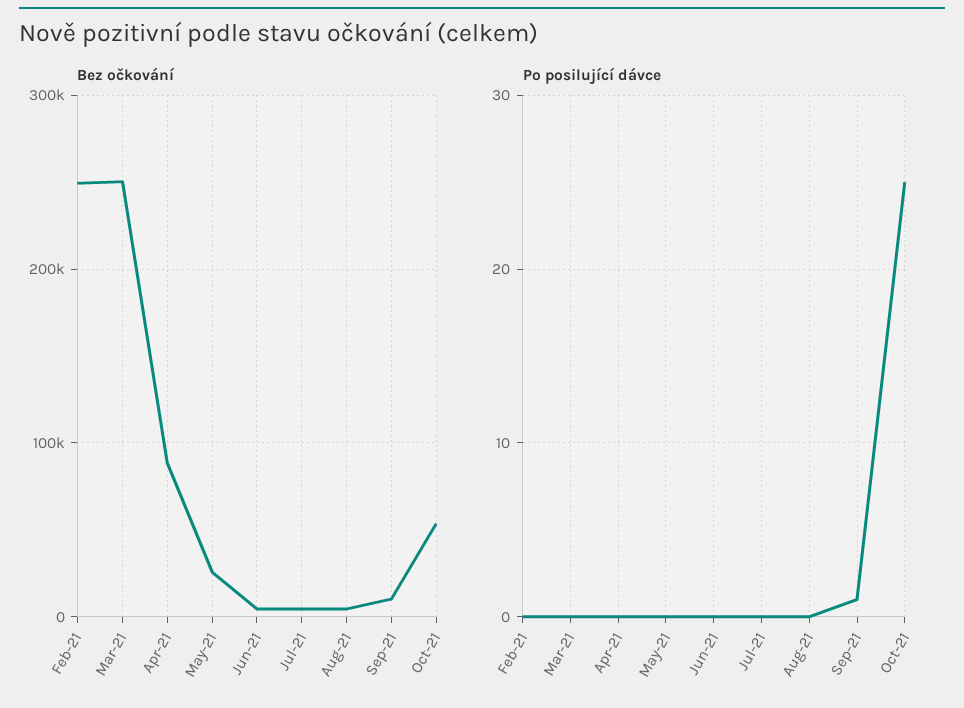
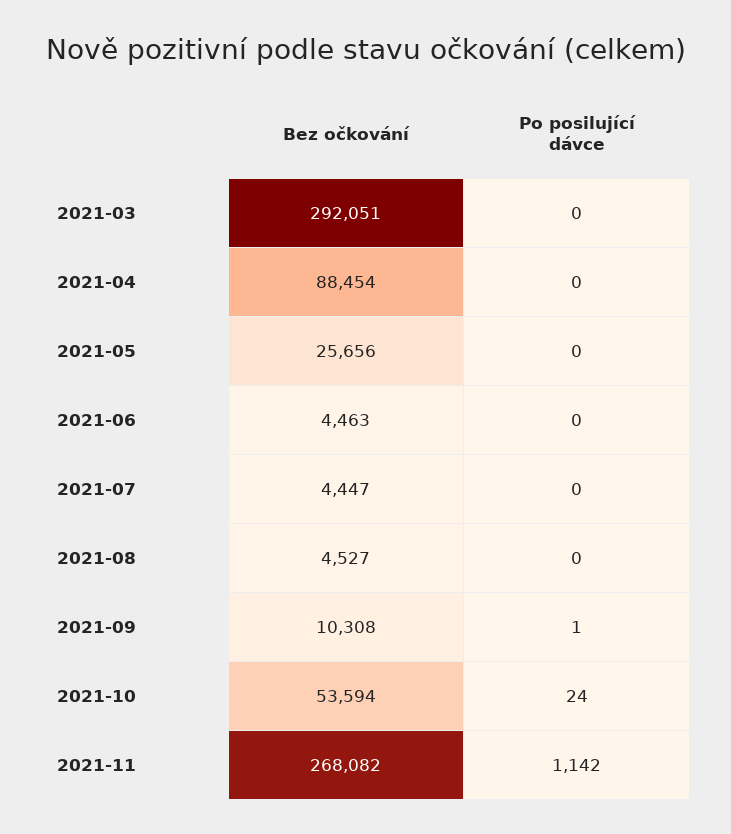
Bez očkování, Feb-21: 250000 -> none
Bez očkování, Mar-21: 250000 -> 292051
Po posilující dávce, Feb-21: 0 -> none
Po posilující dávce, Oct-21: 25 -> 24
Bez očkování, 2021-11: none -> 268082
Po posilující dávce, 2021-11: none -> 1142

